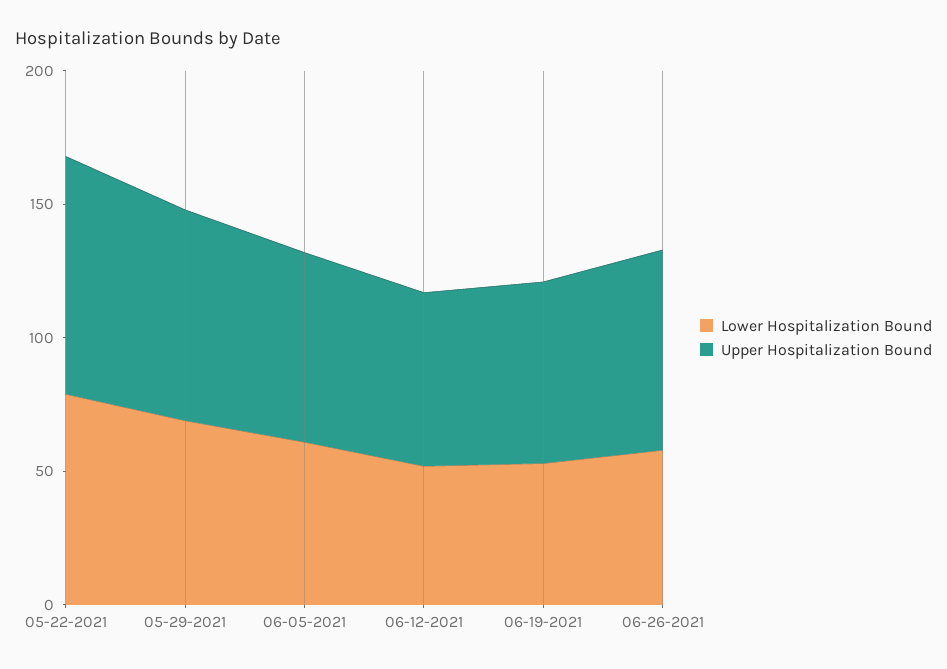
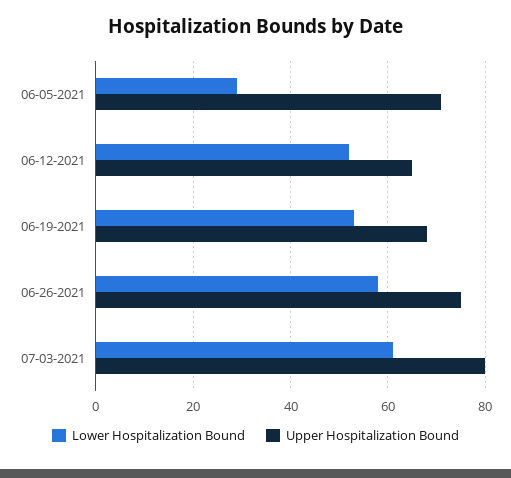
Lower Hospitalization Bound, 05-22-2021: 80 -> none
Upper Hospitalization Bound, 05-22-2021: 90 -> none
Lower Hospitalization Bound, 05-29-2021: 70 -> none
Upper Hospitalization Bound, 05-29-2021: 80 -> none
Lower Hospitalization Bound, 06-05-2021: 60 -> 30
Lower Hospitalization Bound, 07-03-2021: none -> 60
Upper Hospitalization Bound, 07-03-2021: none -> 80

